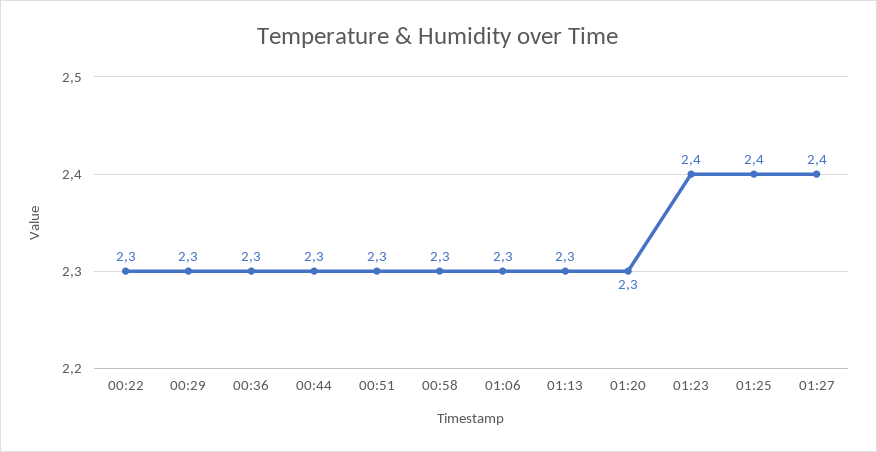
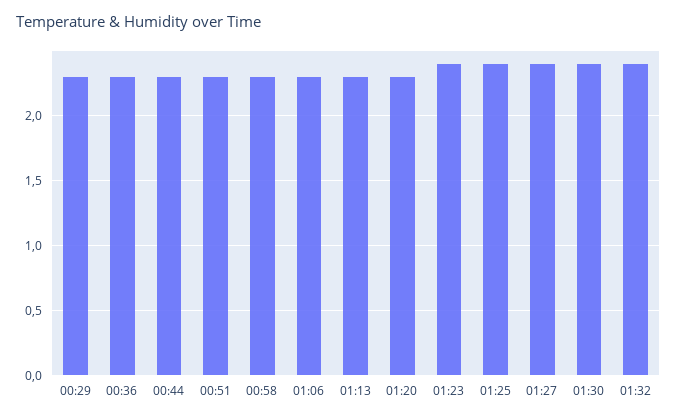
00:22: 2.3 -> none
01:30: none -> 2.4
01:32: none -> 2.4

